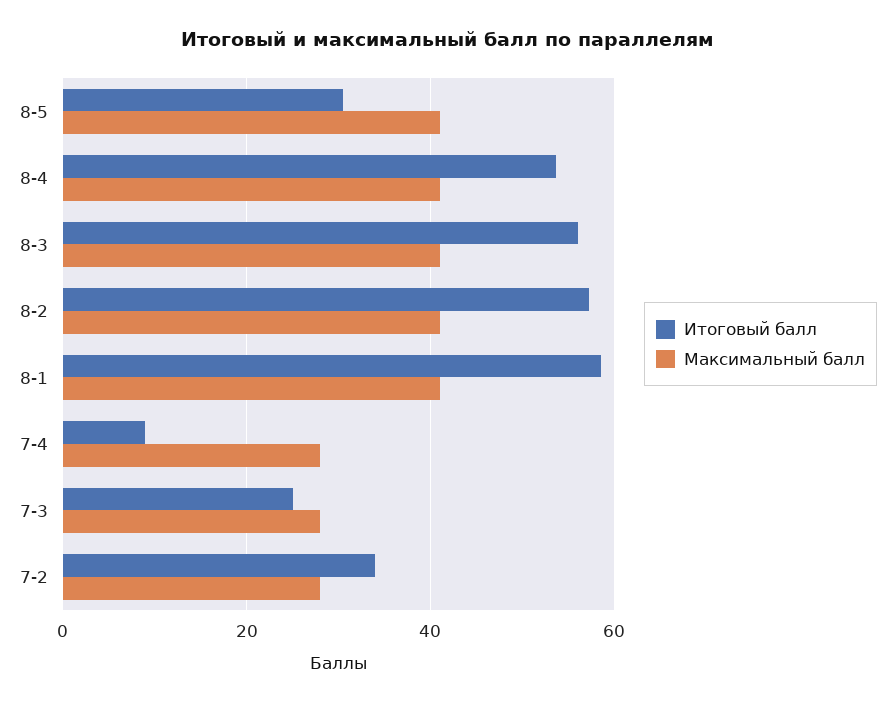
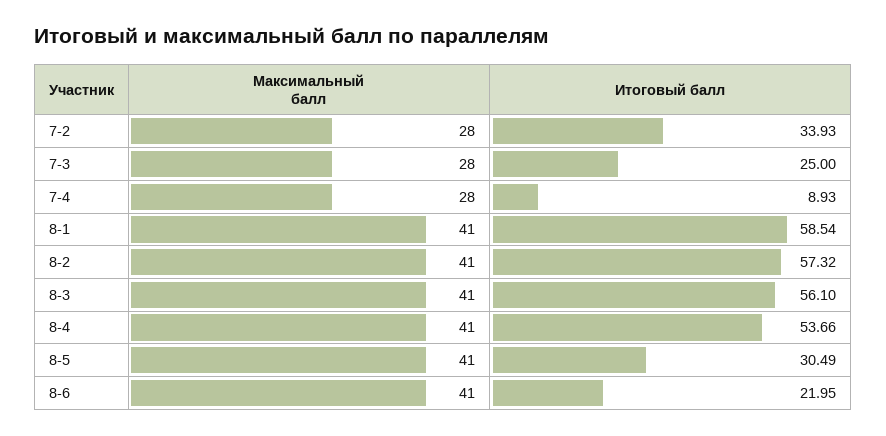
Максимальный балл, 8-6: none -> 41
Итоговый балл, 8-6: none -> 21.95

